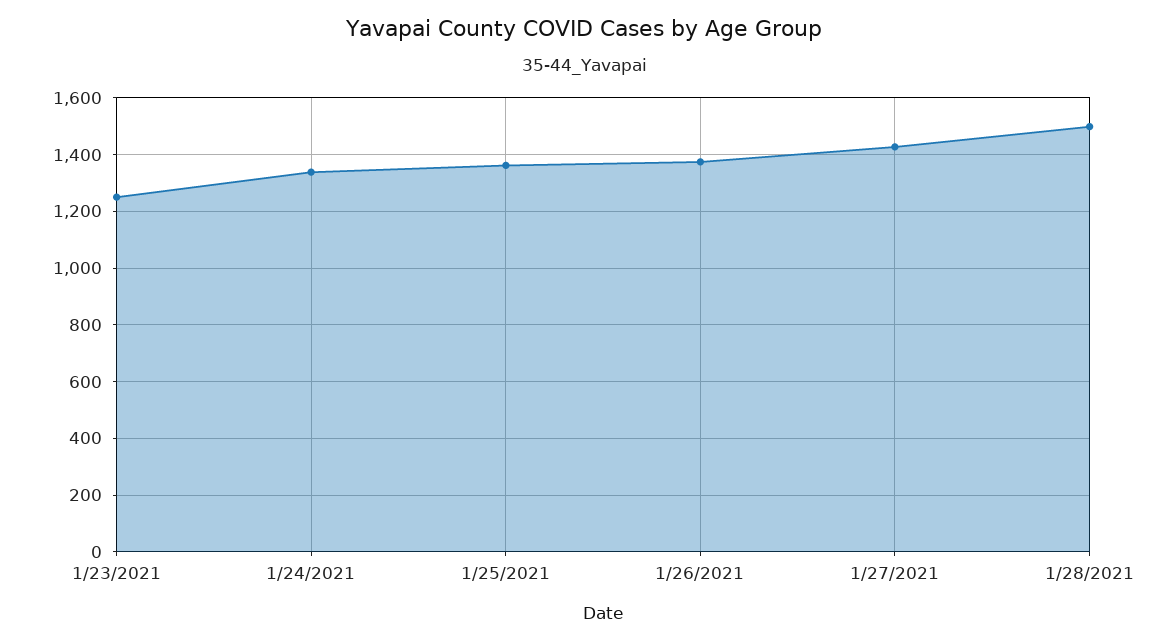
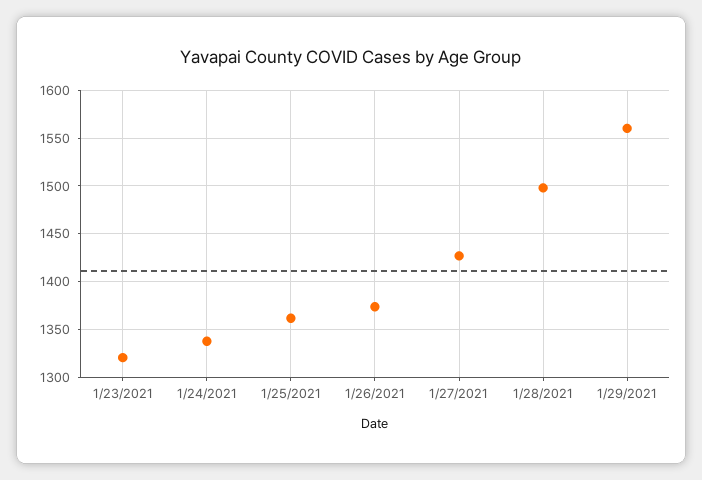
1/23/2021: 1250 -> 1320
1/29/2021: none -> 1560

